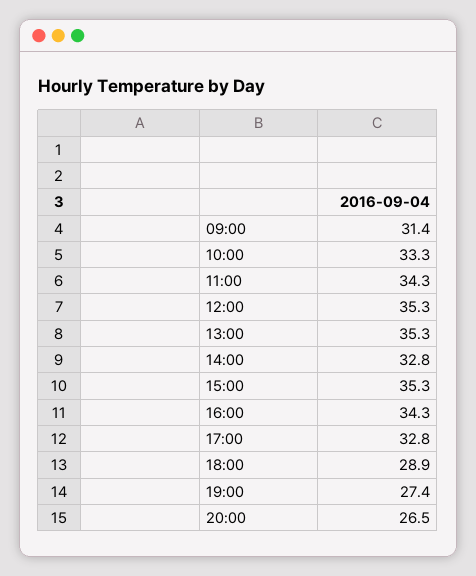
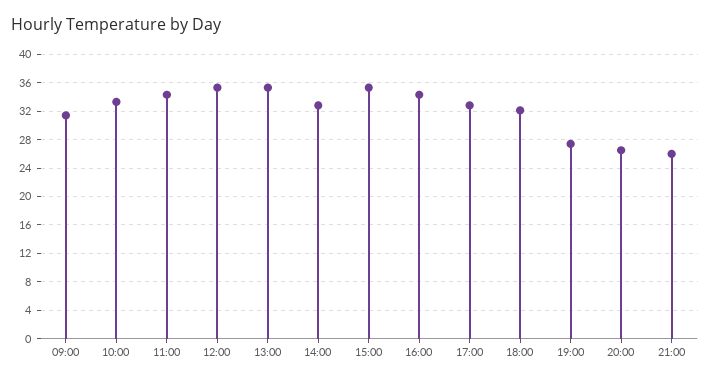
18:00: 28.9 -> 32
21:00: none -> 26

